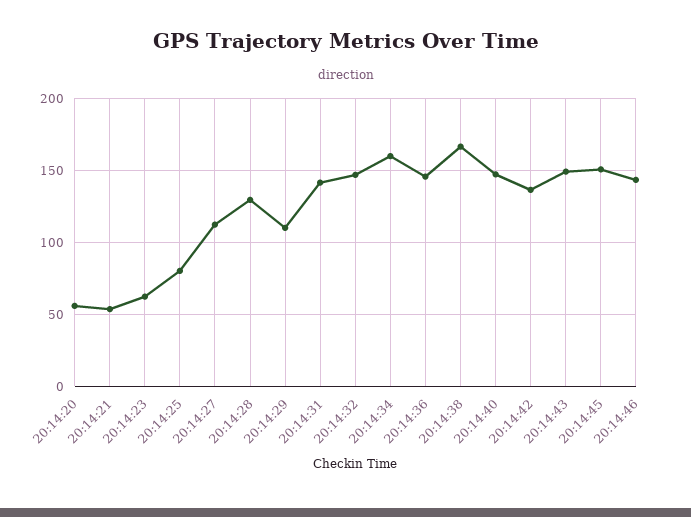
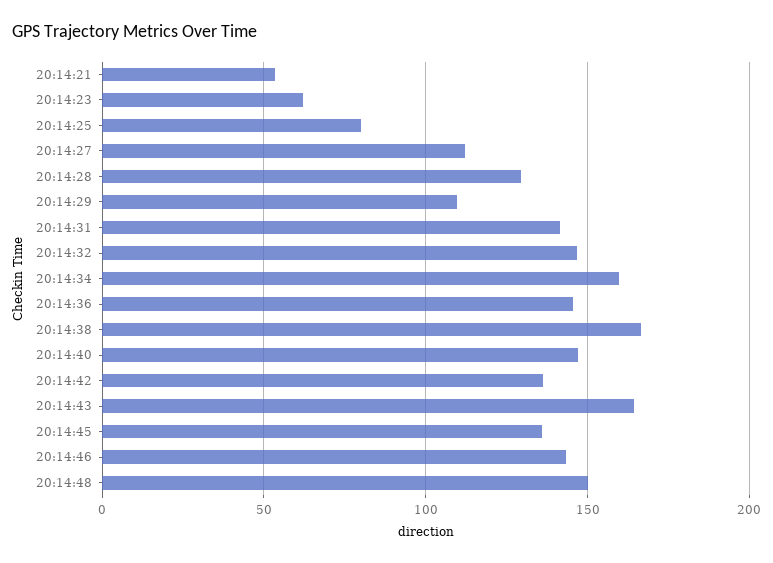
20:14:20: 55 -> none
20:14:43: 150 -> 165
20:14:45: 150 -> 135
20:14:48: none -> 150

